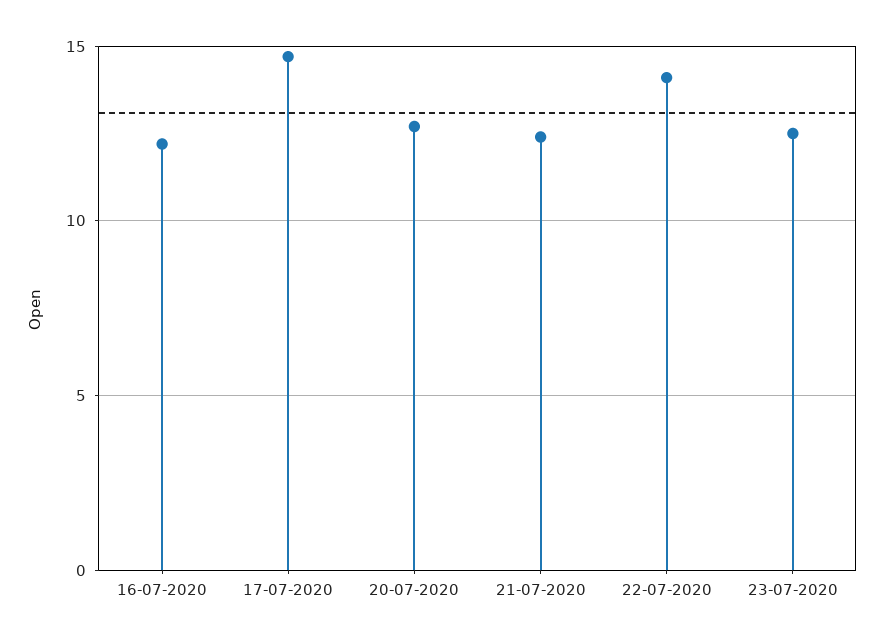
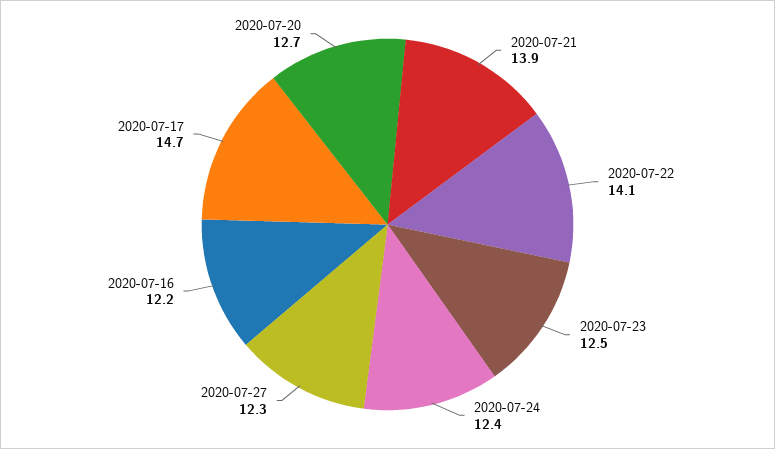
21-07-2020: 12.5 -> 13.9
2020-07-24: none -> 12.4
2020-07-27: none -> 12.3

